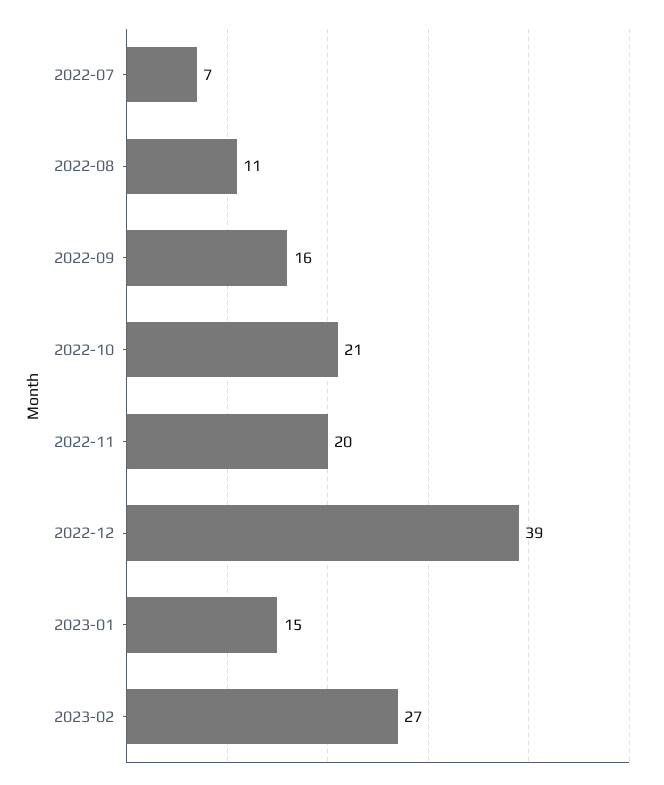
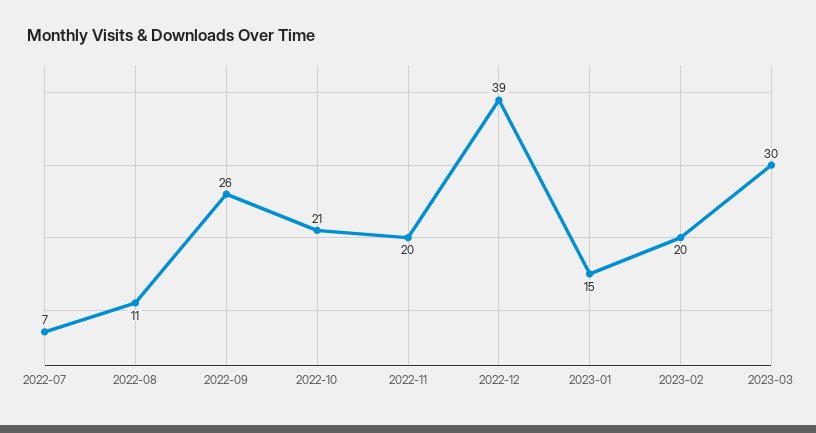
2022-09: 16 -> 26
2023-02: 27 -> 20
2023-03: none -> 30

